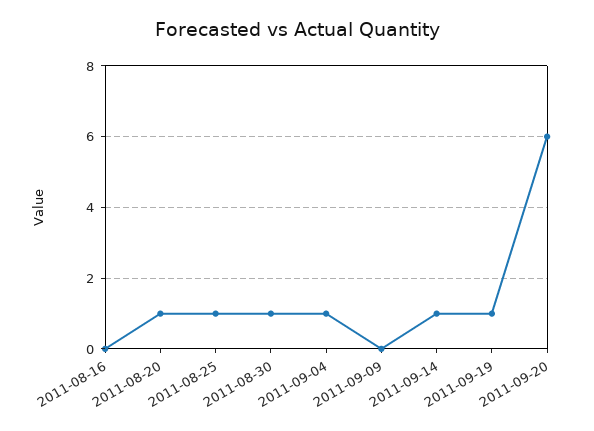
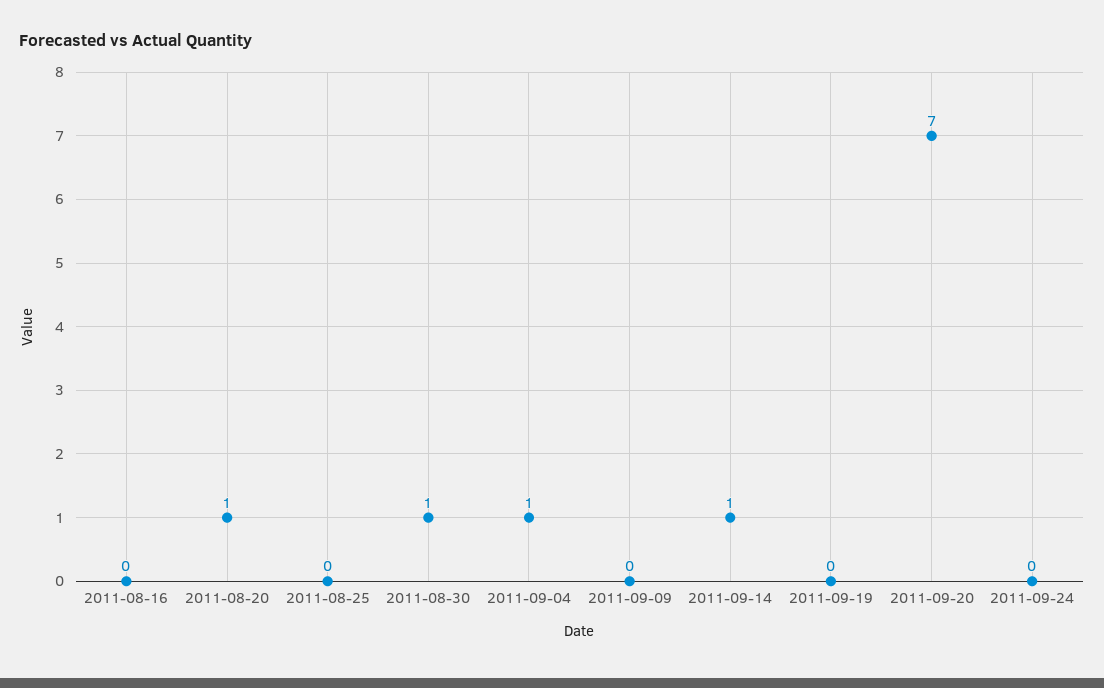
2011-08-25: 1 -> 0
2011-09-19: 1 -> 0
2011-09-20: 6 -> 7
2011-09-24: none -> 0

